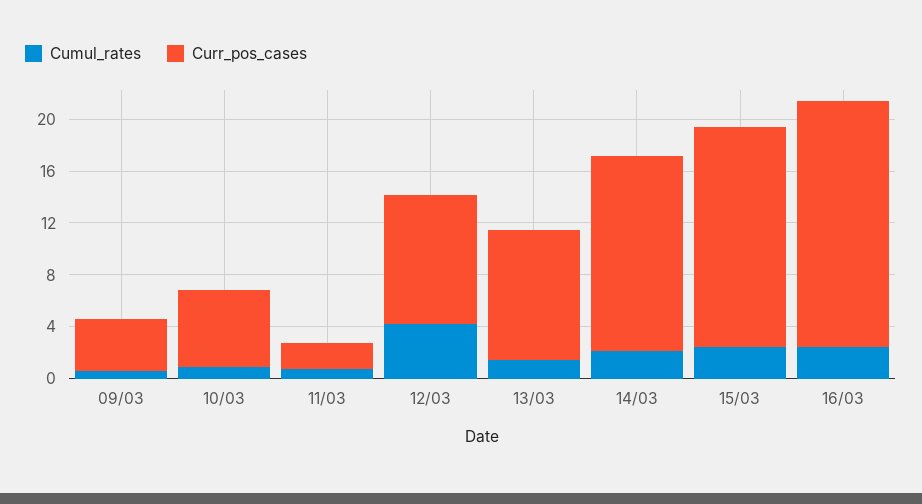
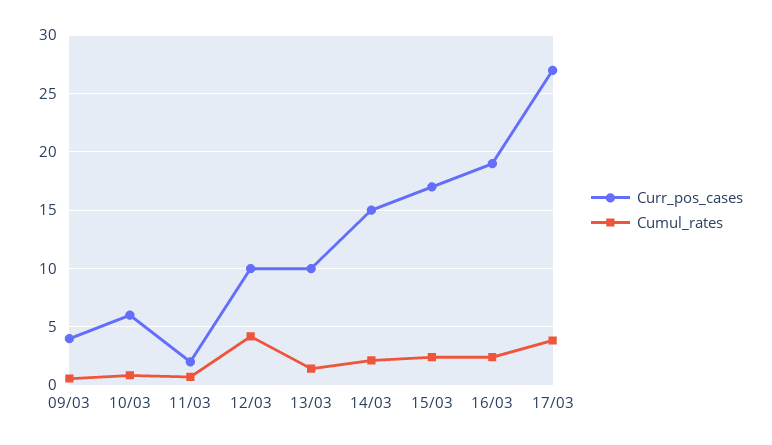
Curr_pos_cases, 17/03: none -> 27
Cumul_rates, 17/03: none -> 4

